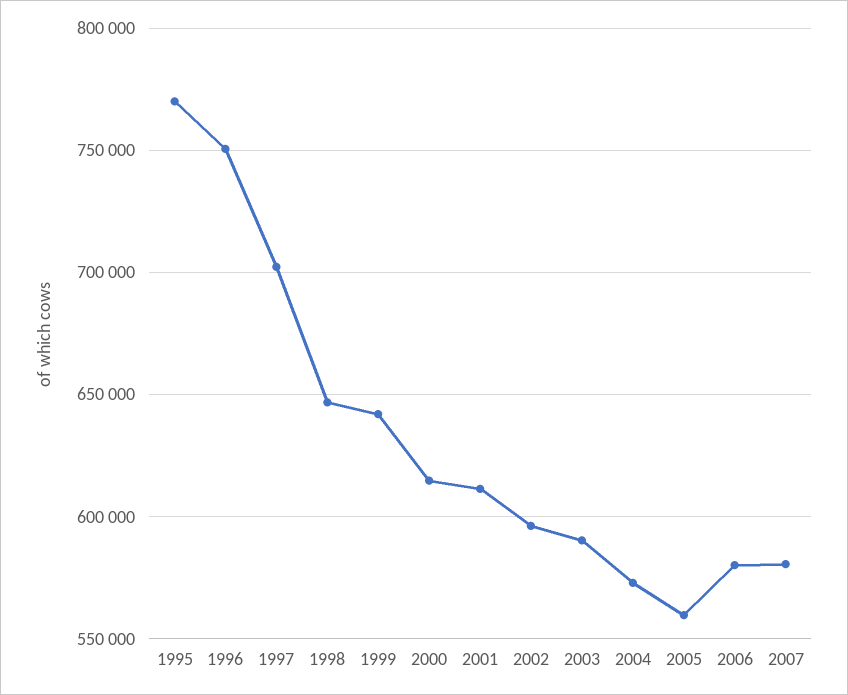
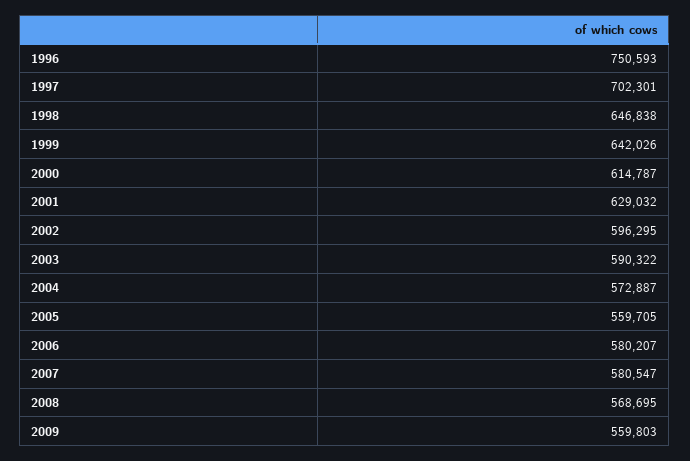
1995: 770000 -> none
2001: 610000 -> 629032
2008: none -> 568695
2009: none -> 559803

